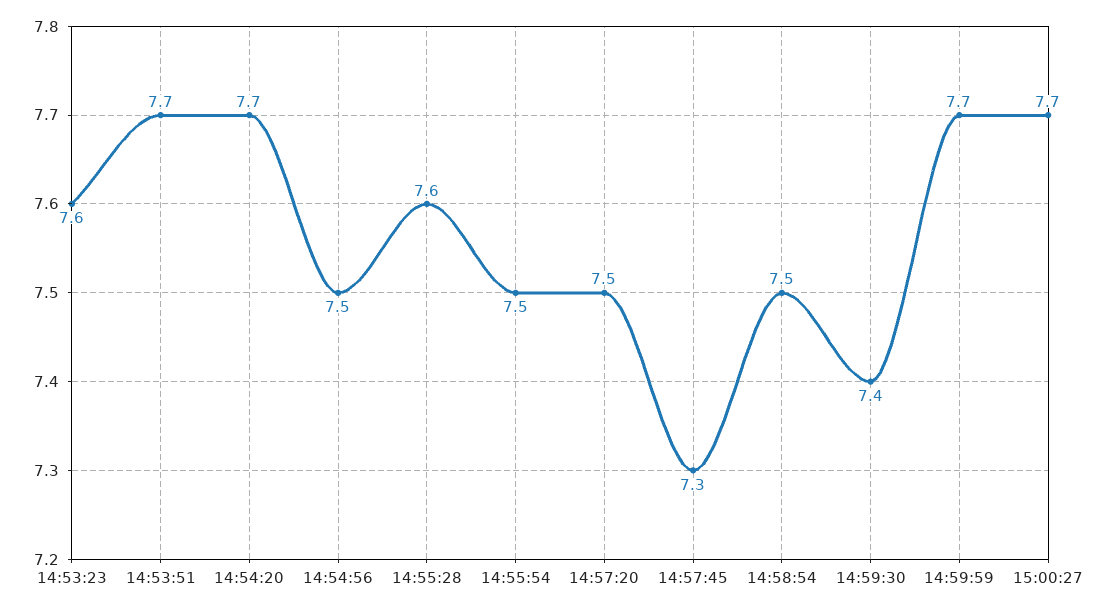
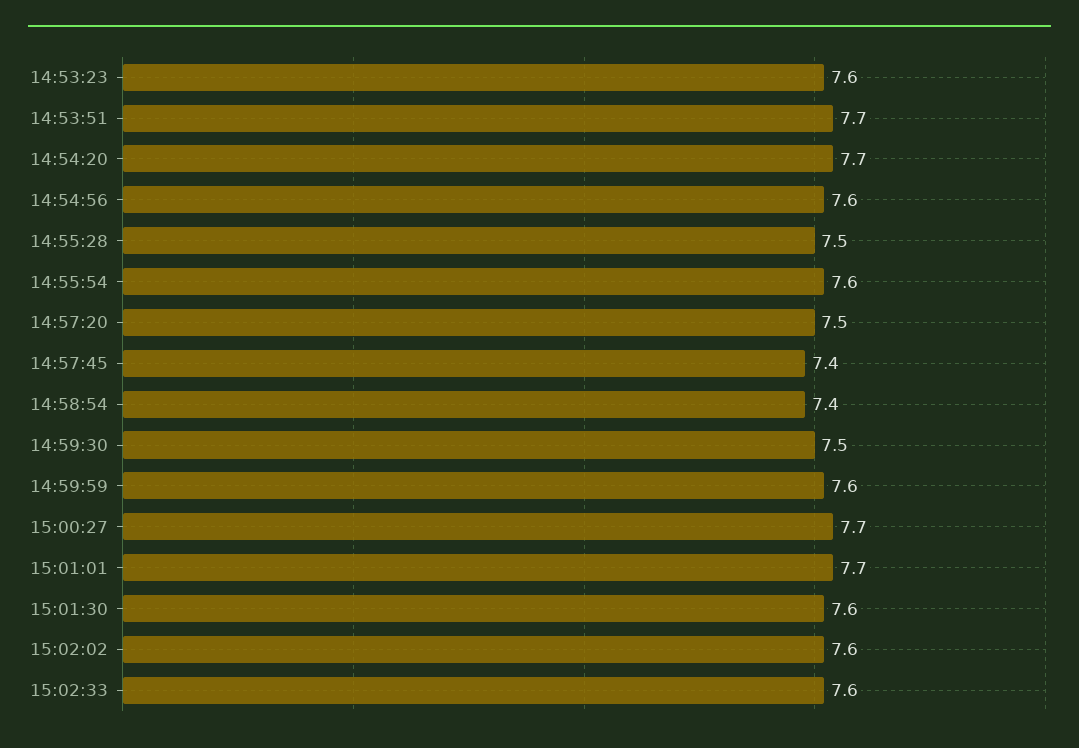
14:54:56: 7.5 -> 7.6
14:55:28: 7.6 -> 7.5
14:55:54: 7.5 -> 7.6
14:57:45: 7.3 -> 7.4
14:58:54: 7.5 -> 7.4
14:59:30: 7.4 -> 7.5
14:59:59: 7.7 -> 7.6
15:01:01: none -> 7.7
15:01:30: none -> 7.6
15:02:02: none -> 7.6
15:02:33: none -> 7.6

